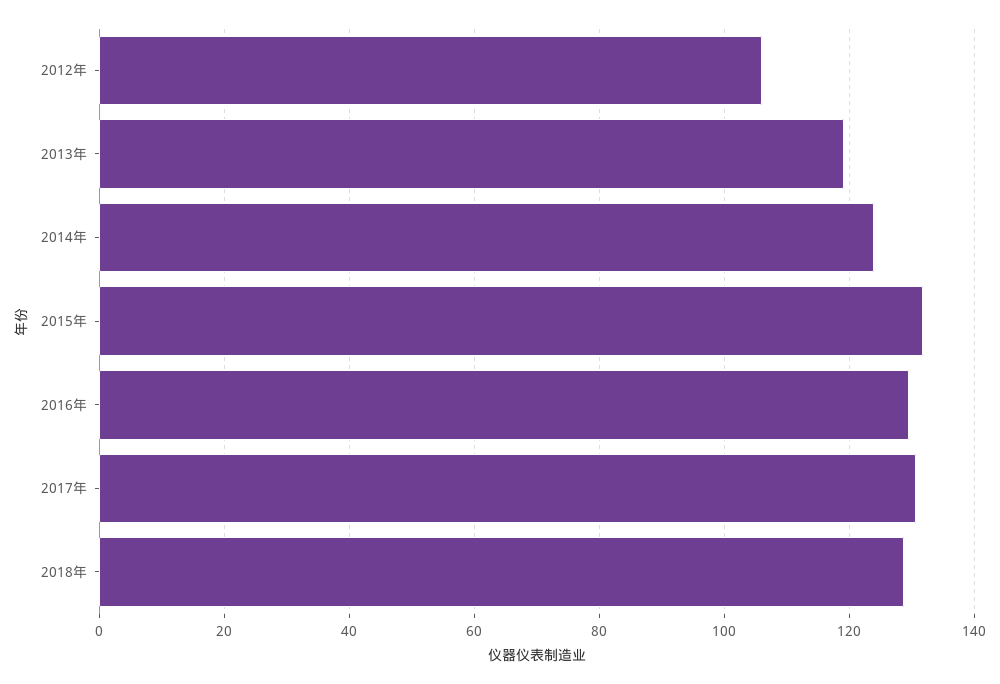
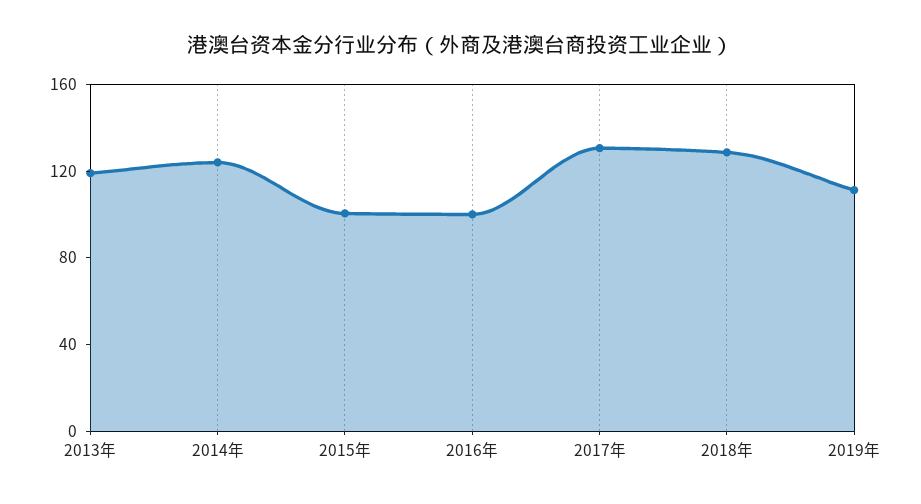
2012年: 106 -> none
2015年: 132 -> 100
2016年: 130 -> 100
2019年: none -> 110

